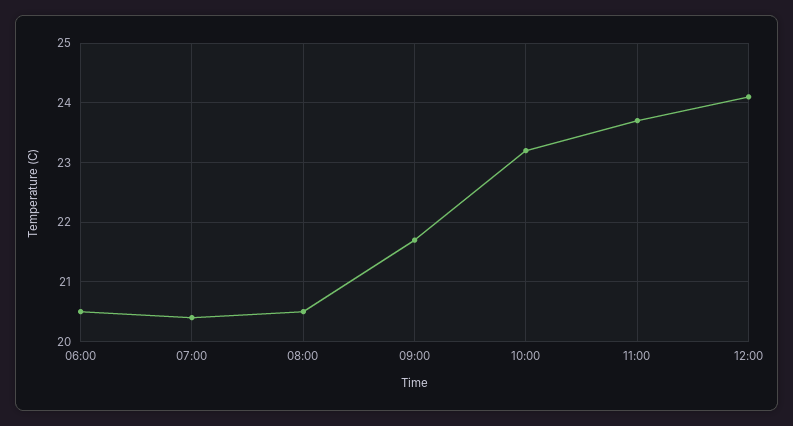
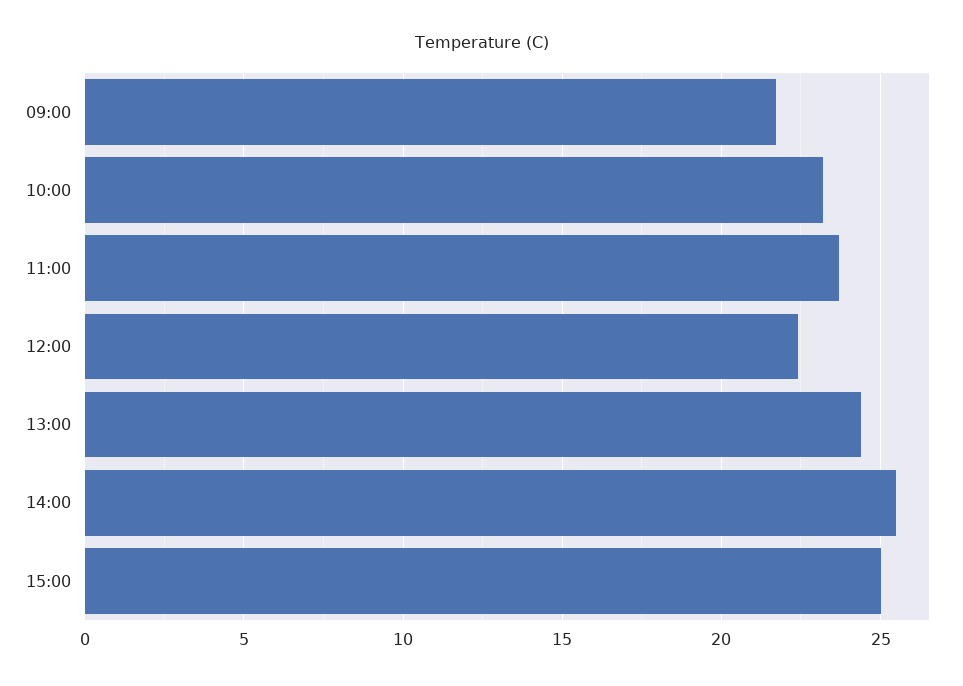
06:00: 20.5 -> none
07:00: 20.5 -> none
08:00: 20.5 -> none
12:00: 24 -> 22.5
13:00: none -> 24.5
14:00: none -> 25.5
15:00: none -> 25

